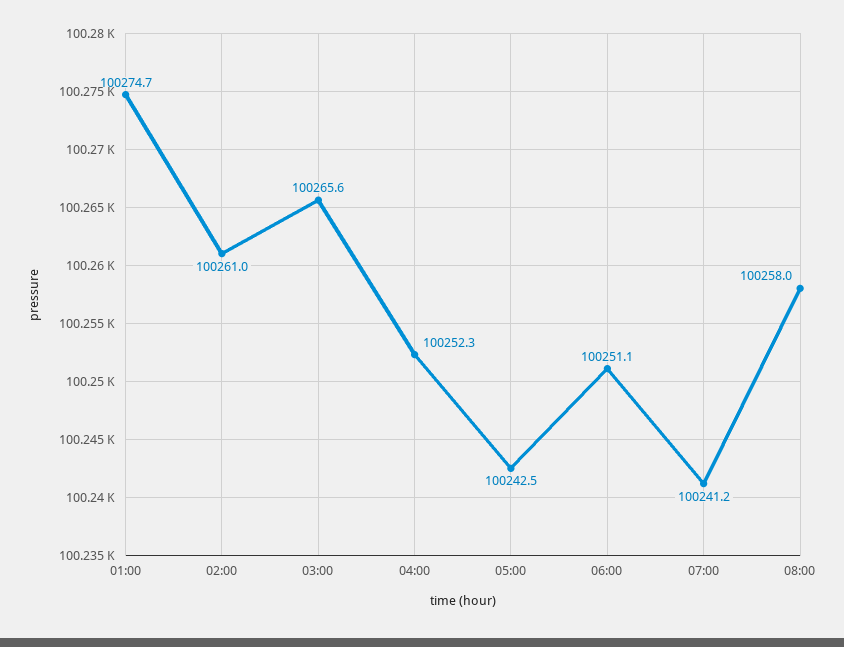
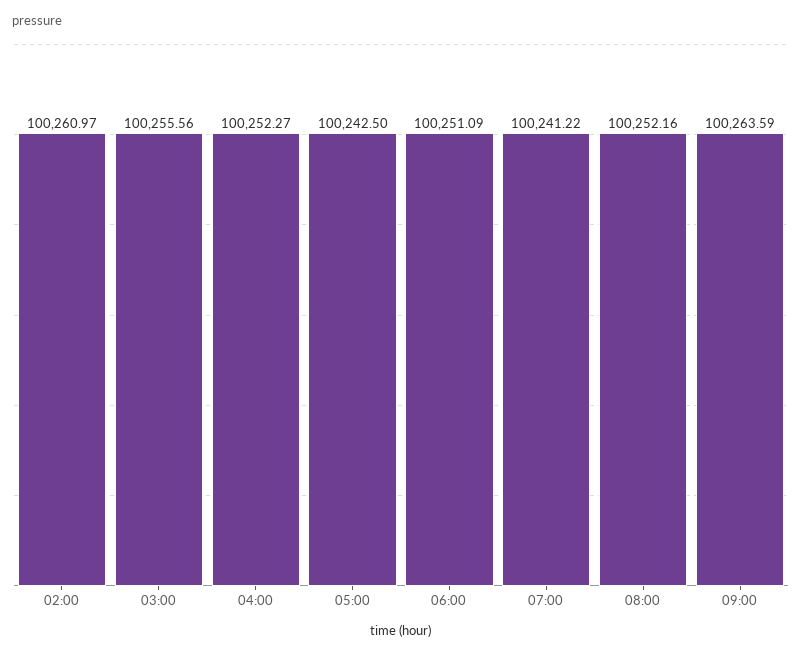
01:00: 100274.7 -> none
03:00: 100265.6 -> 100255.56
08:00: 100258 -> 100252.16
09:00: none -> 100263.59

